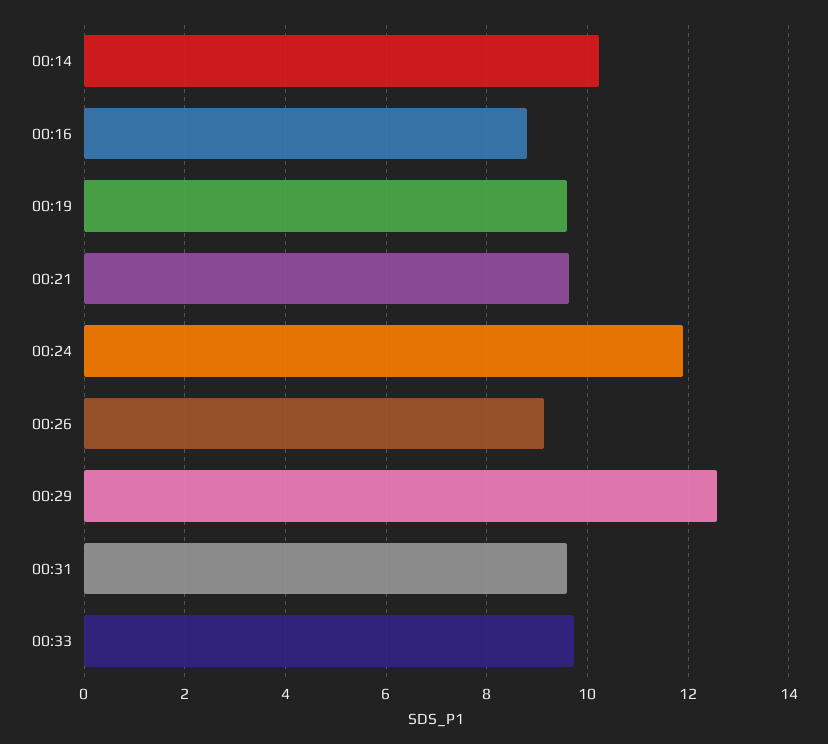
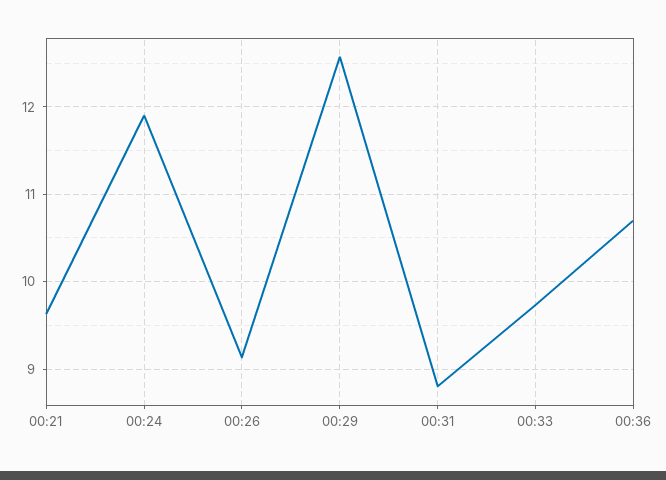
00:14: 10.2 -> none
00:16: 8.8 -> none
00:19: 9.6 -> none
00:31: 9.6 -> 8.8
00:36: none -> 10.7

